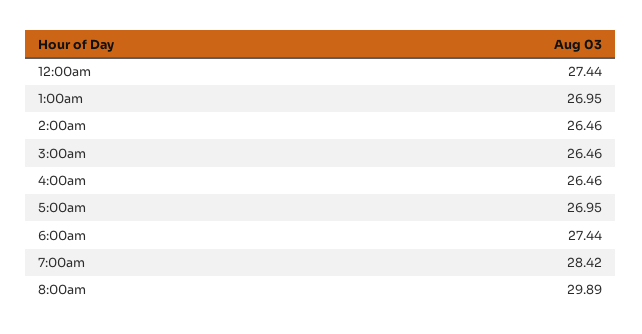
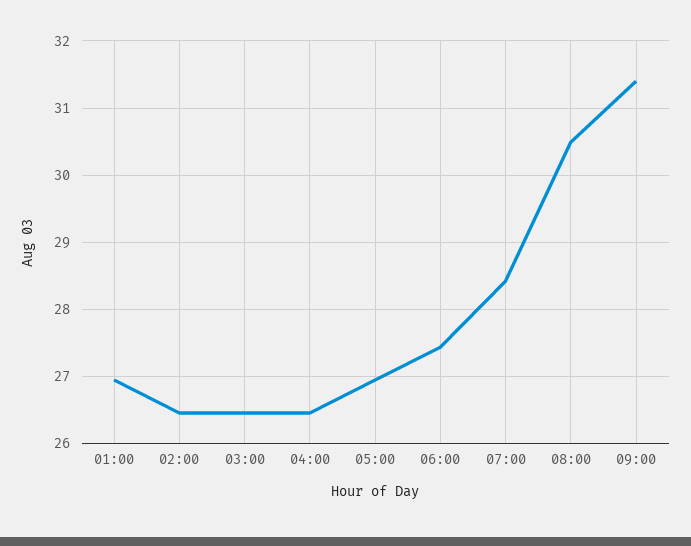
12:00am: 27.44 -> none
8:00am: 29.89 -> 30.5
09:00: none -> 31.4

